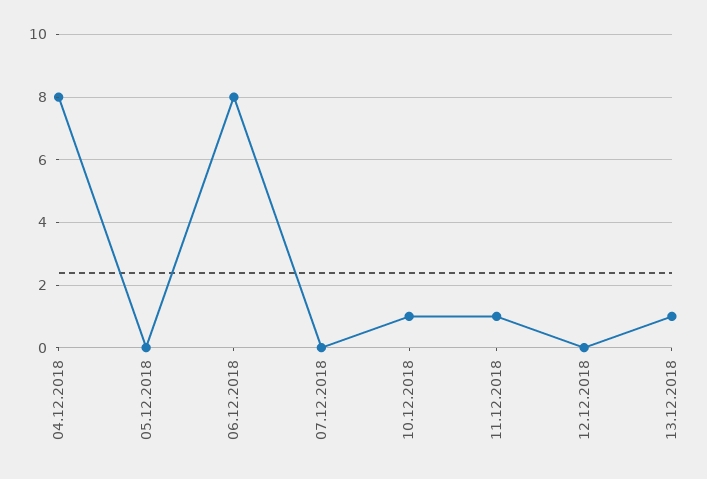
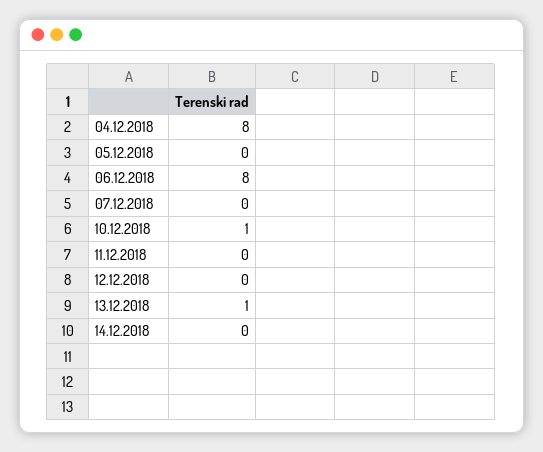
11.12.2018: 1 -> 0
14.12.2018: none -> 0

